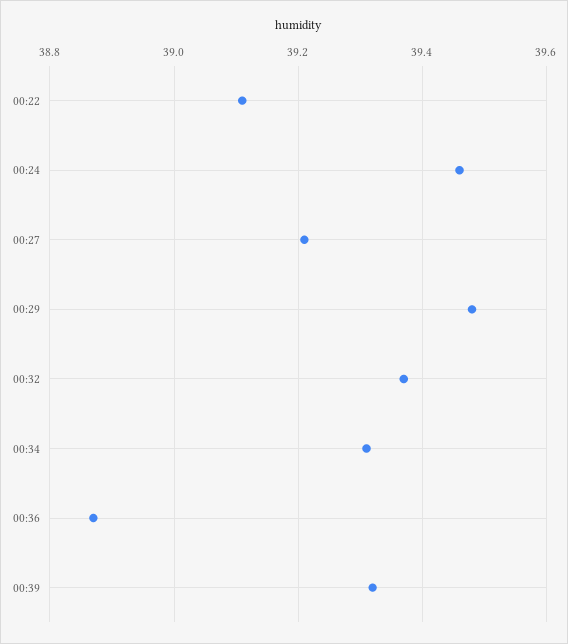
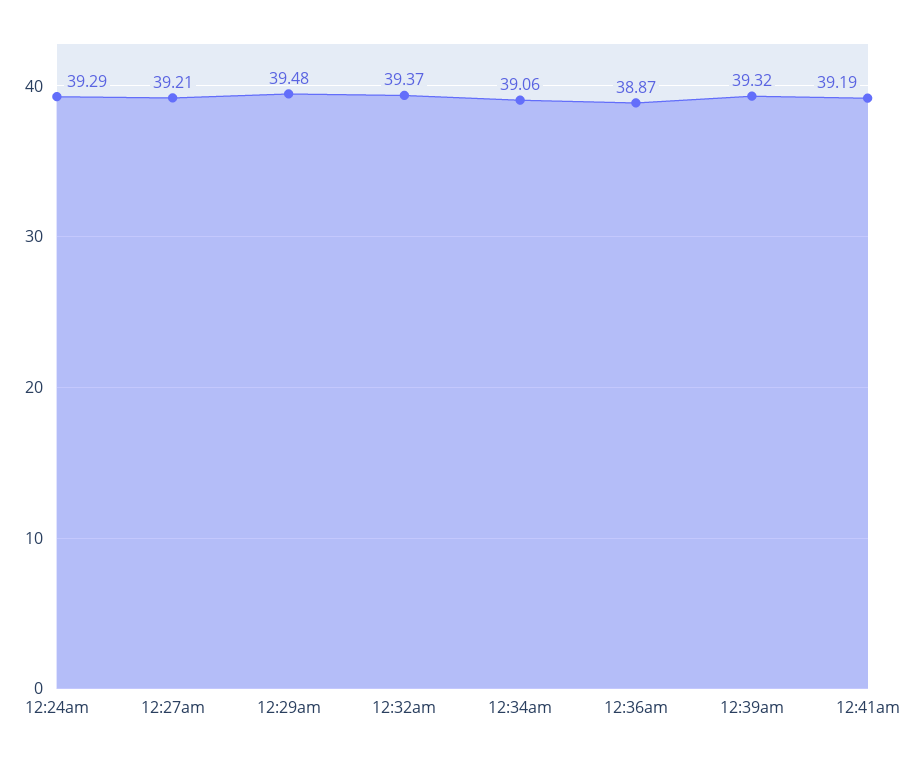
00:22: 39.1 -> none
00:24: 39.45 -> 39.29
00:34: 39.3 -> 39.06
12:41am: none -> 39.19

